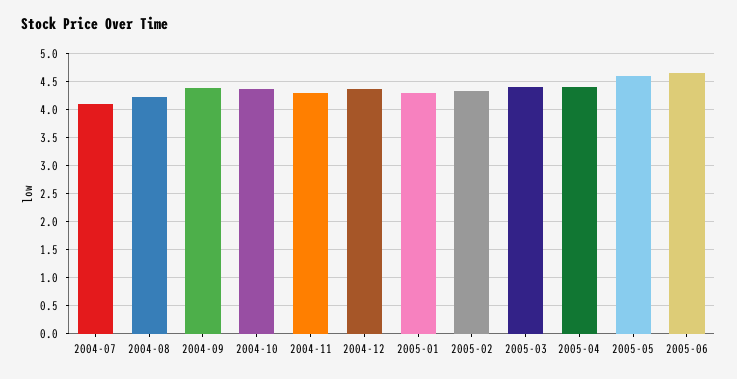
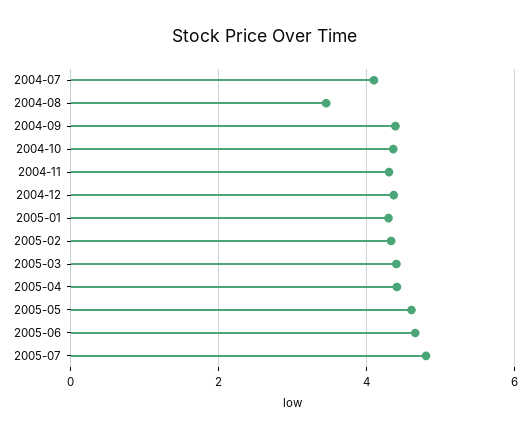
2004-08: 4.25 -> 3.4
2005-07: none -> 4.8

